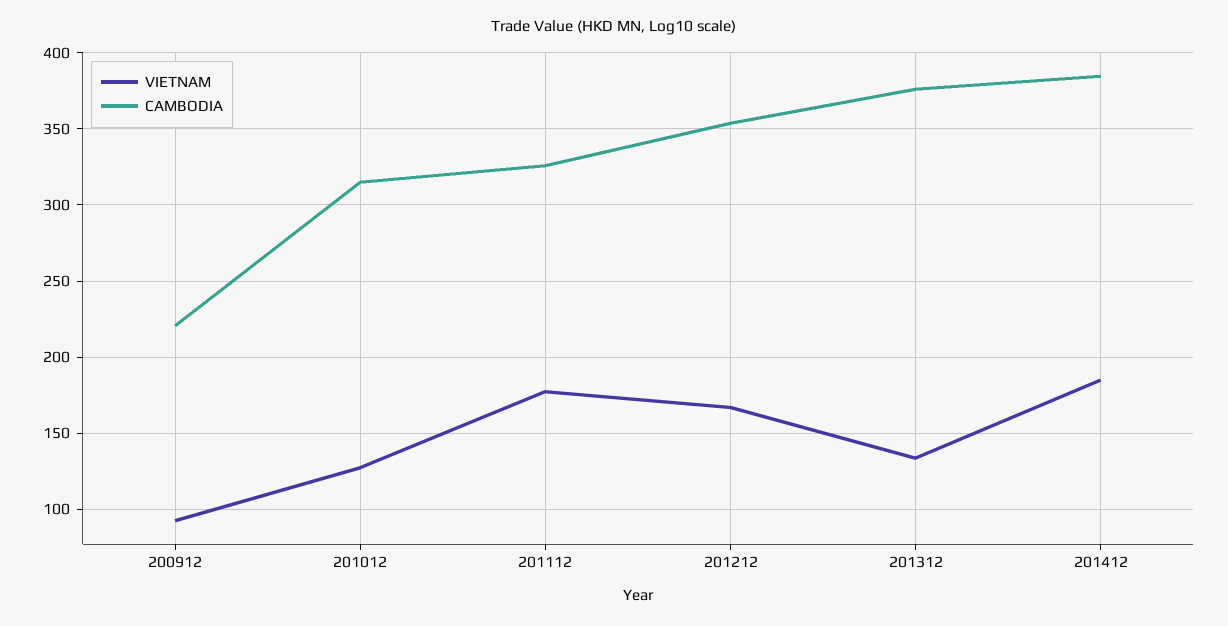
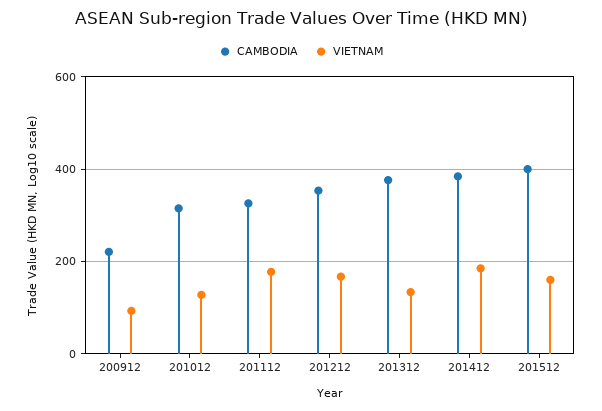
CAMBODIA, 201512: none -> 400
VIETNAM, 201512: none -> 160

